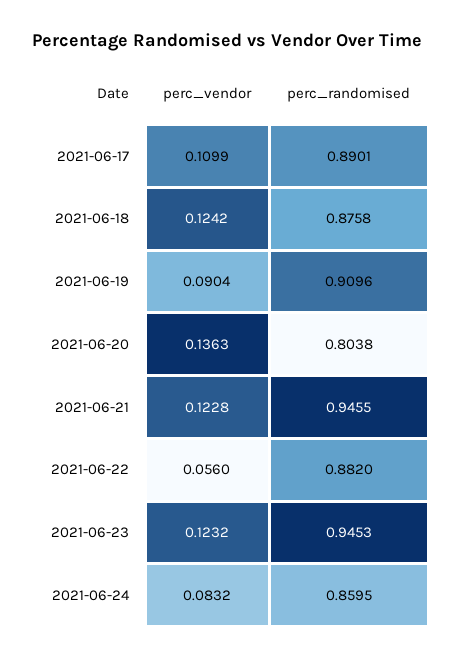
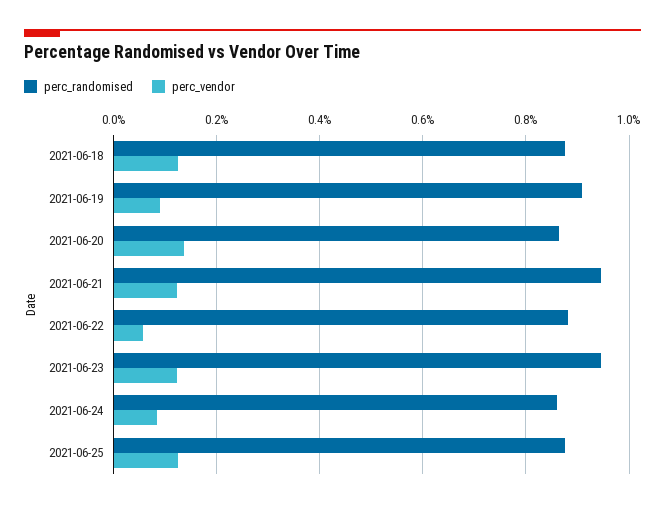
perc_vendor, 2021-06-17: 0.1099 -> none
perc_randomised, 2021-06-17: 0.8901 -> none
perc_randomised, 2021-06-20: 0.8038 -> 0.86
perc_randomised, 2021-06-25: none -> 0.88
perc_vendor, 2021-06-25: none -> 0.12

